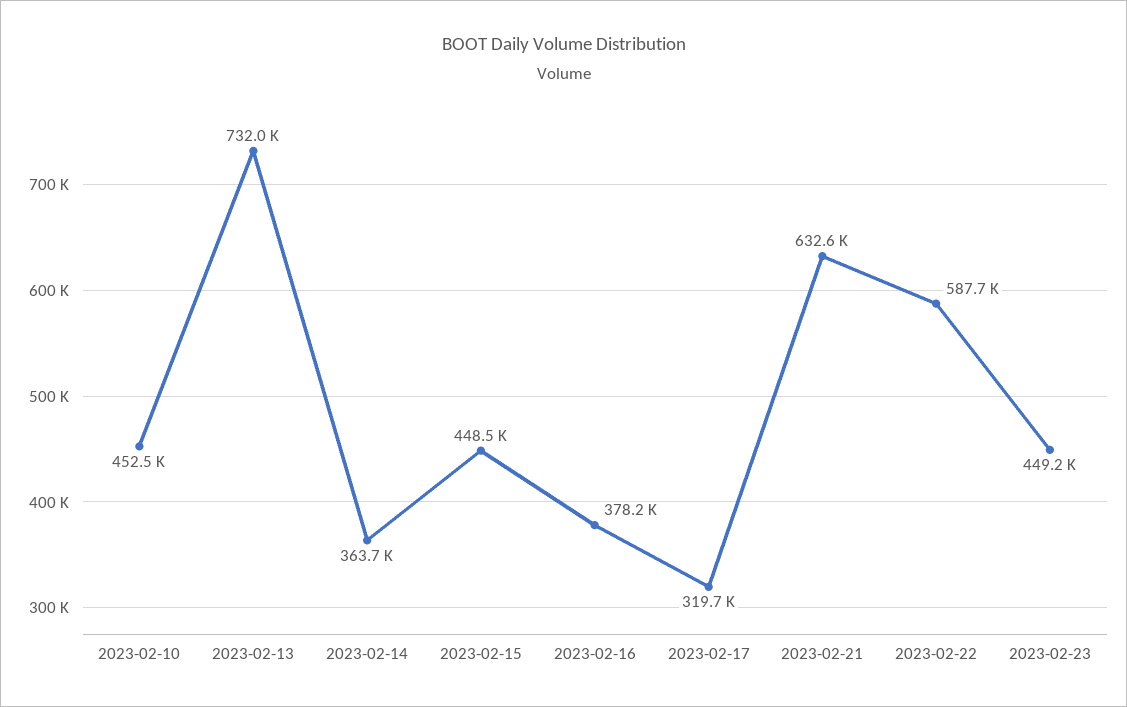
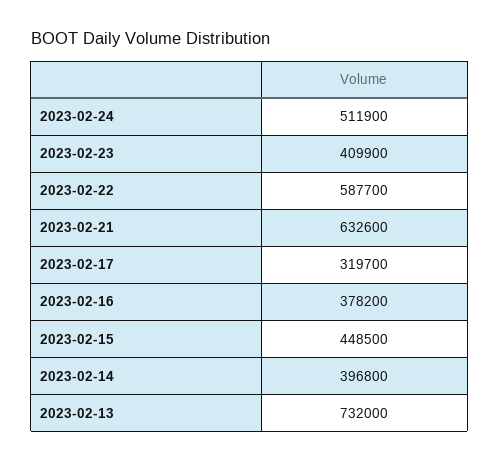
2023-02-10: 452500 -> none
2023-02-14: 363700 -> 396800
2023-02-23: 449200 -> 409900
2023-02-24: none -> 511900

